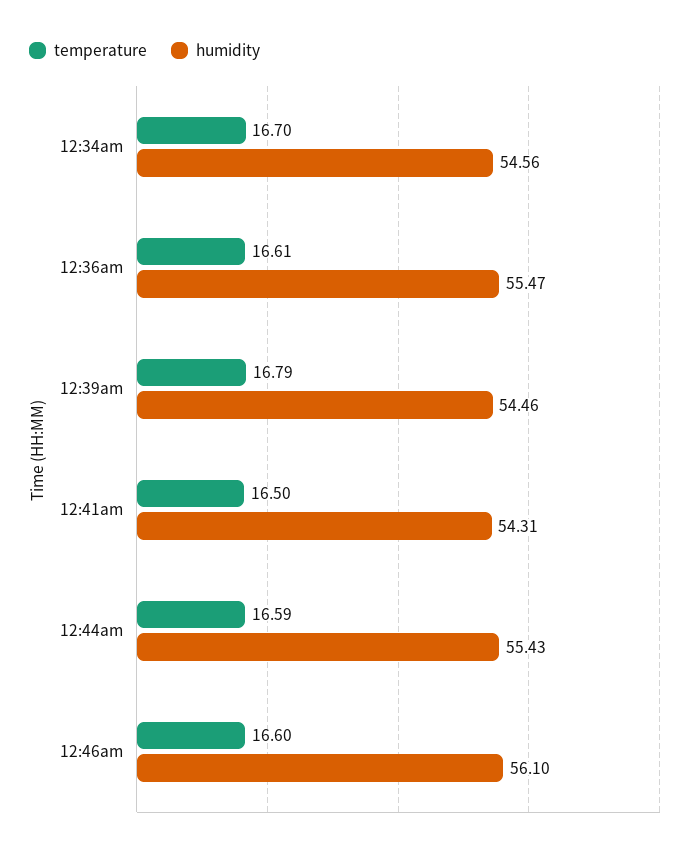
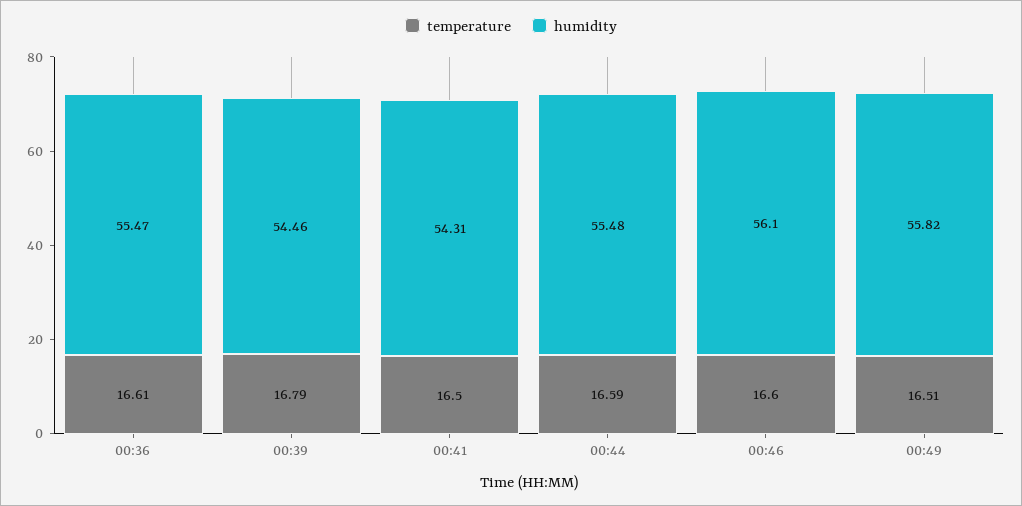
temperature, 12:34am: 16.7 -> none
humidity, 12:34am: 54.56 -> none
humidity, 12:44am: 55.43 -> 55.48
temperature, 00:49: none -> 16.51
humidity, 00:49: none -> 55.82

